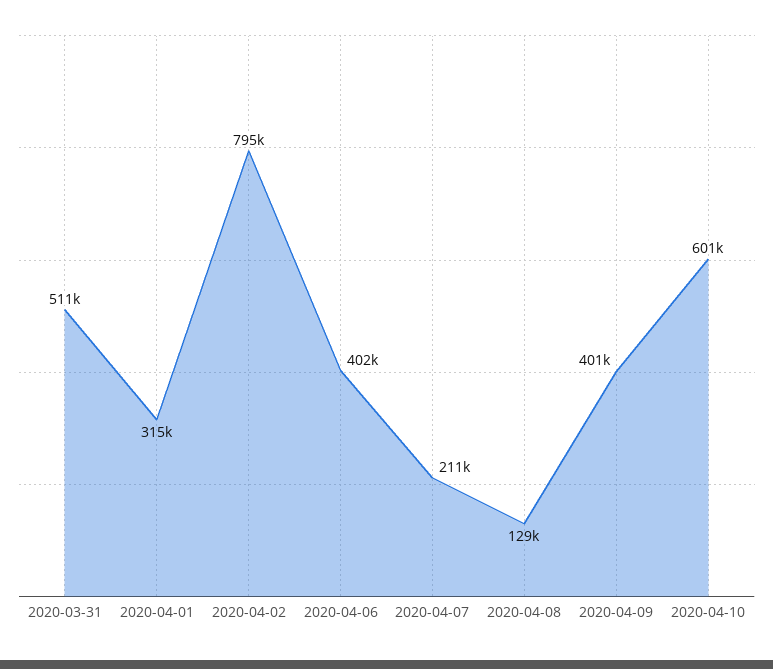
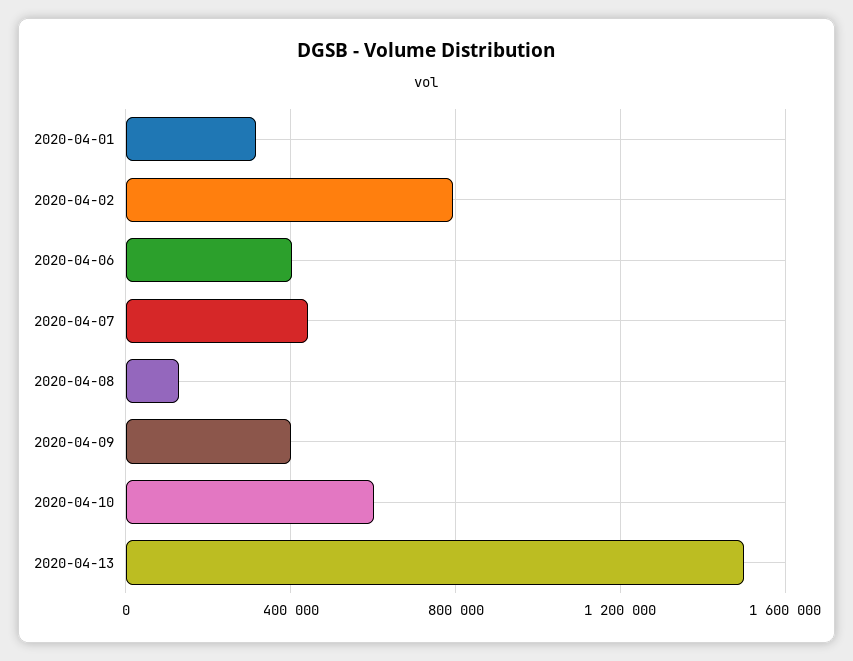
2020-03-31: 511000 -> none
2020-04-07: 211000 -> 450000
2020-04-13: none -> 1500000

